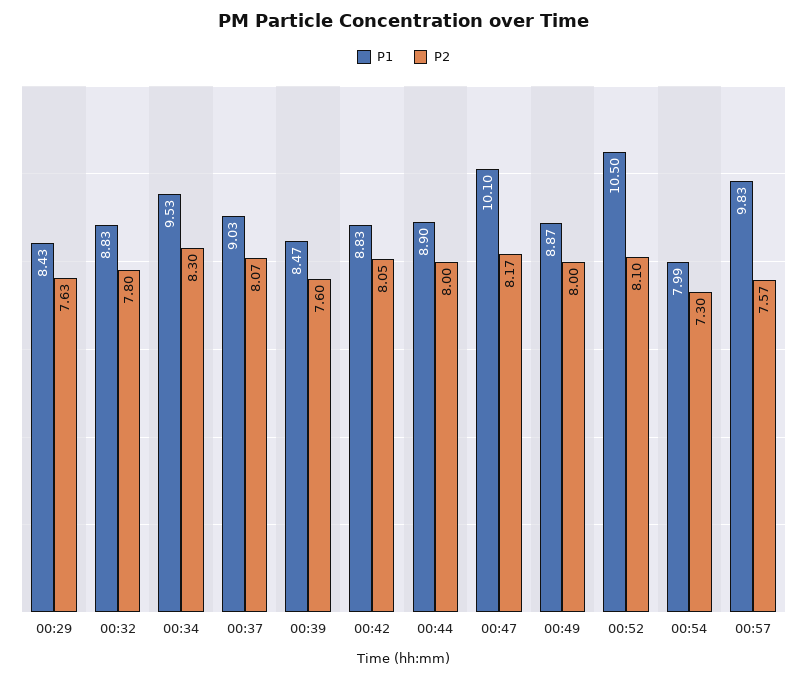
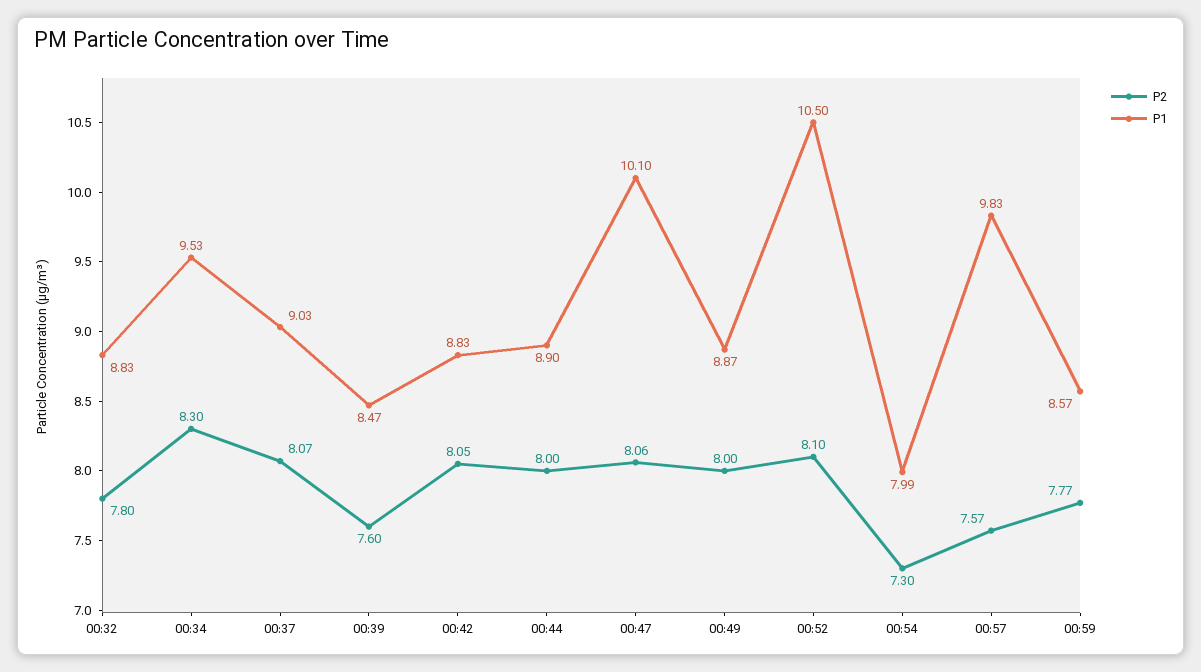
P1, 00:29: 8.43 -> none
P2, 00:29: 7.63 -> none
P2, 00:47: 8.17 -> 8.06
P2, 00:59: none -> 7.77
P1, 00:59: none -> 8.57

